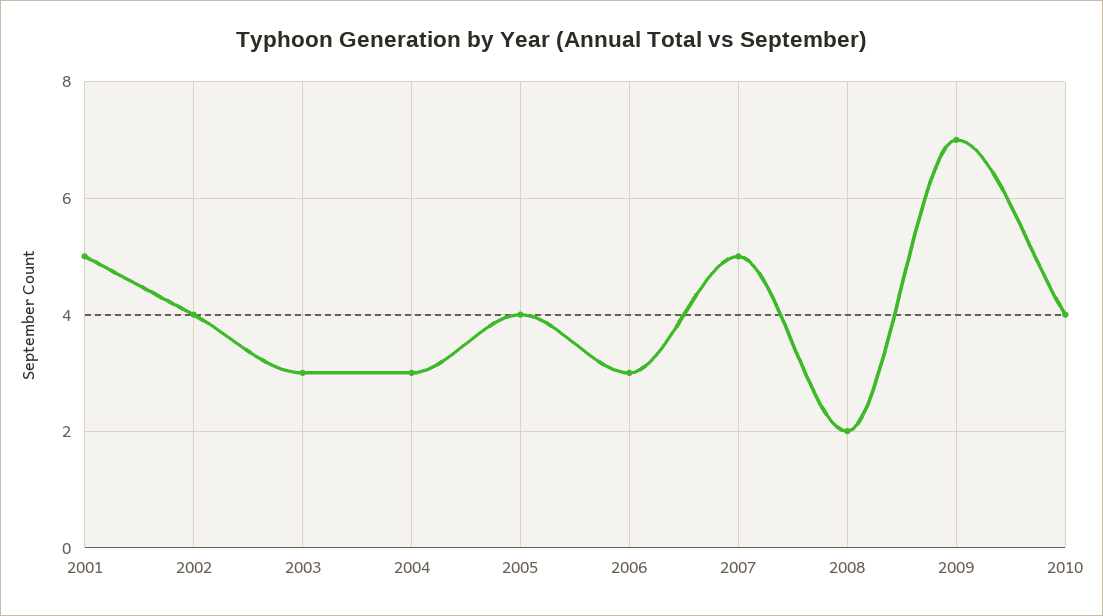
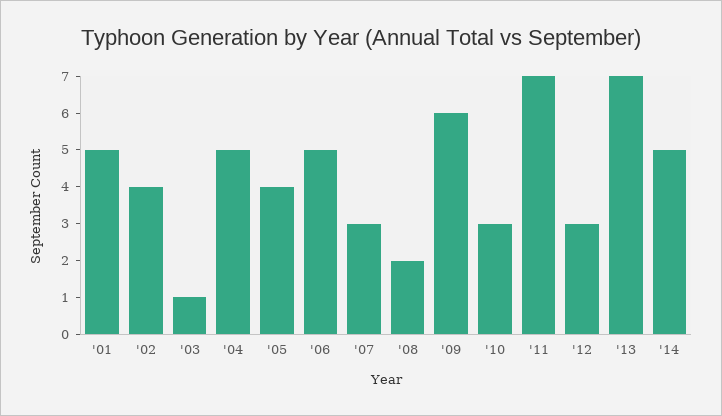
2003: 3 -> 1
2004: 3 -> 5
2006: 3 -> 5
2007: 5 -> 3
2009: 7 -> 6
2010: 4 -> 3
'11: none -> 7
'12: none -> 3
'13: none -> 7
'14: none -> 5

